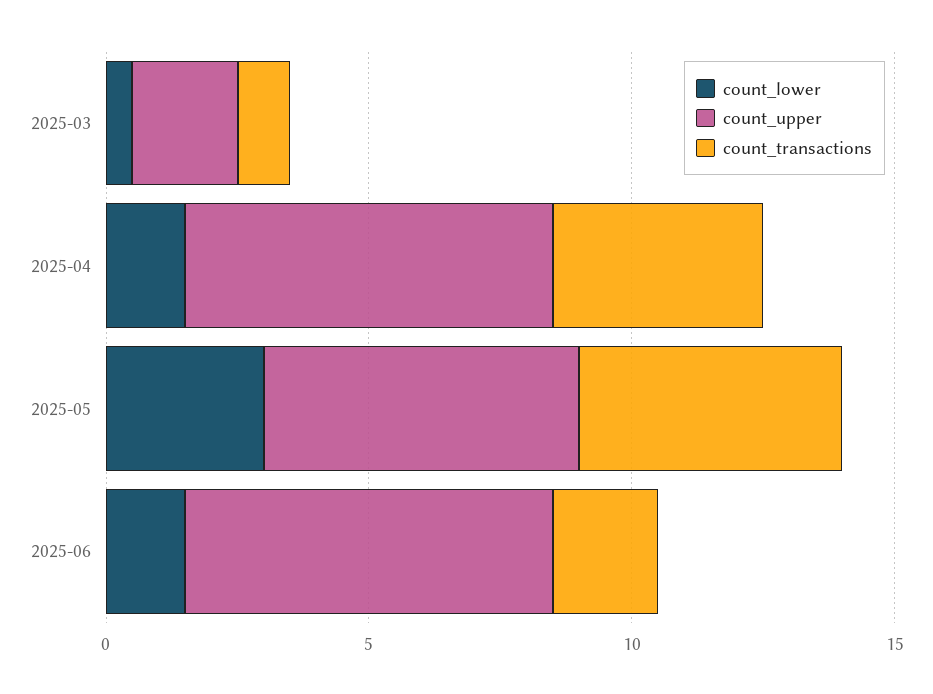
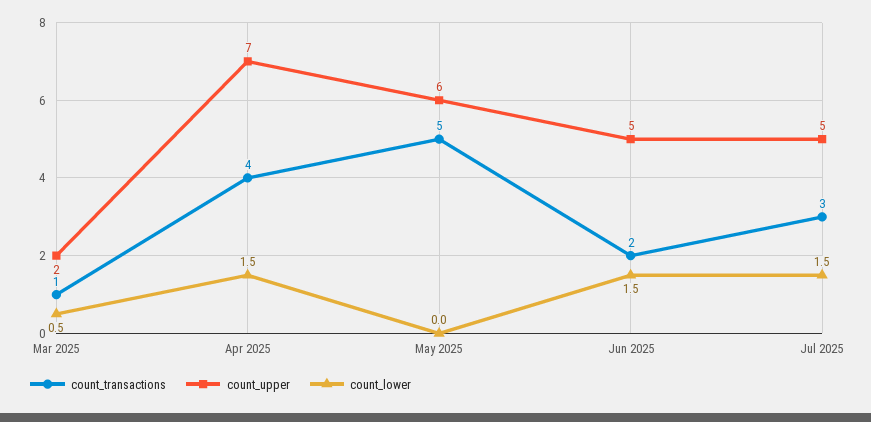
count_lower, 2025-05: 3 -> 0
count_upper, 2025-06: 7 -> 5
count_transactions, Jul 2025: none -> 3
count_upper, Jul 2025: none -> 5
count_lower, Jul 2025: none -> 1.5

